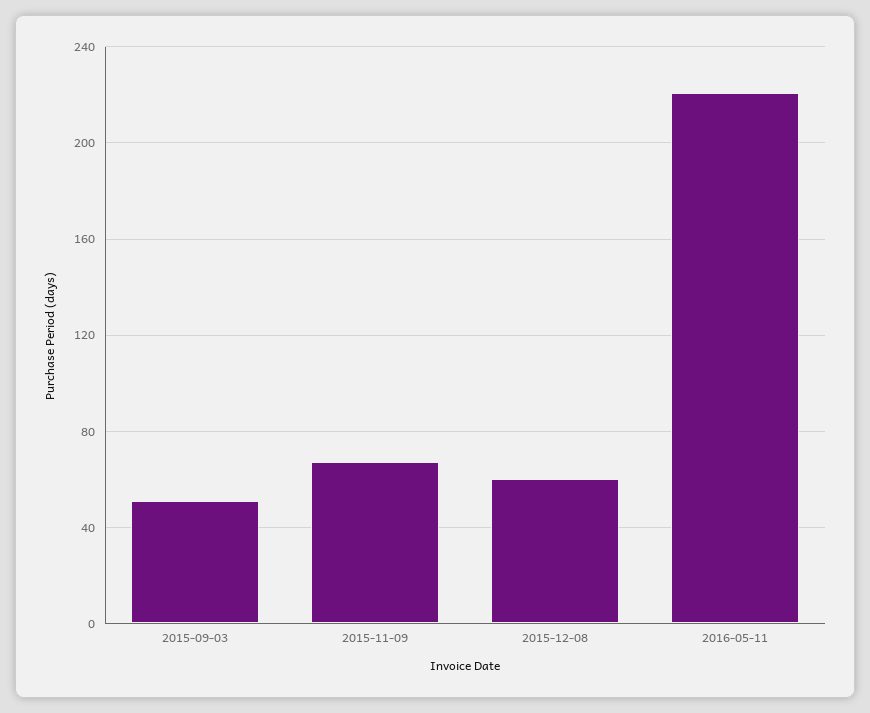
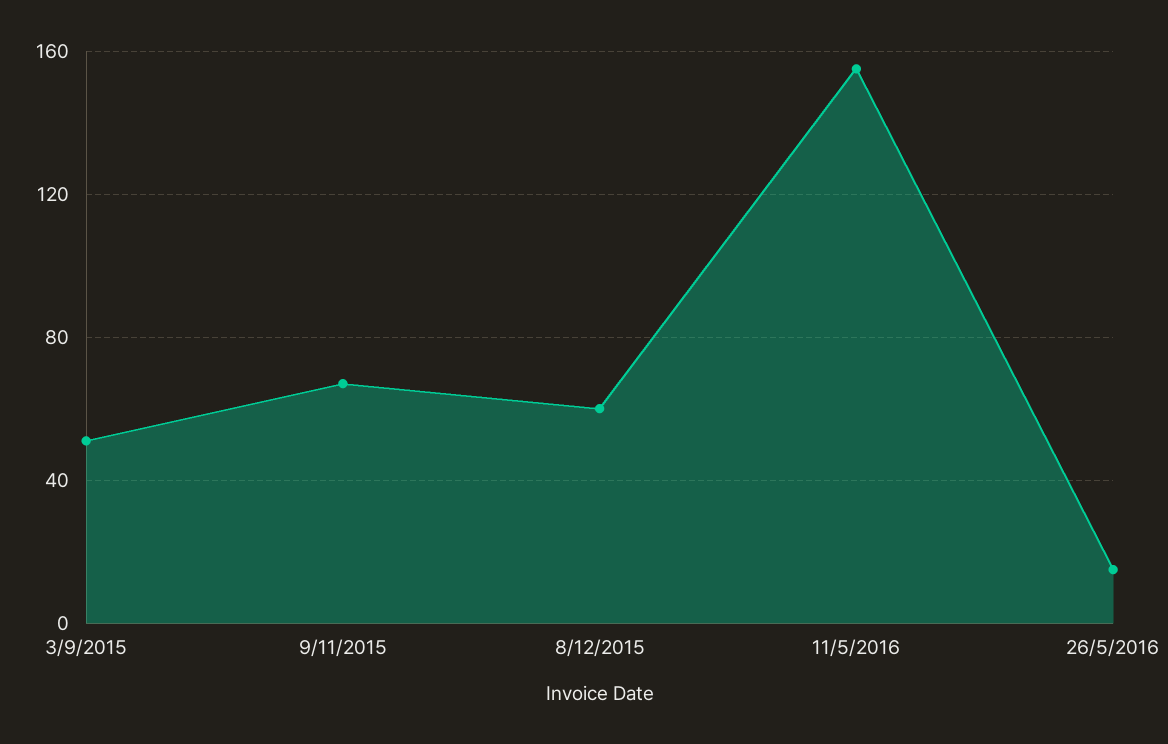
2016-05-11: 220 -> 155
26/5/2016: none -> 15

